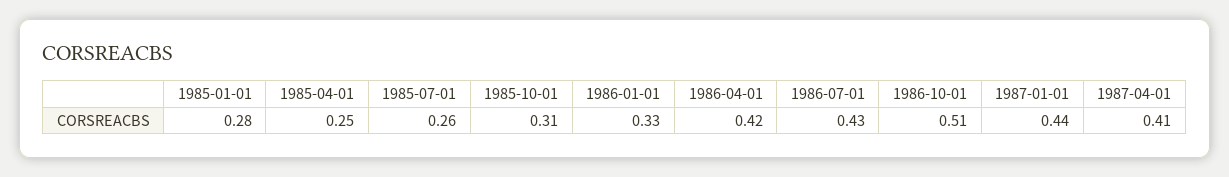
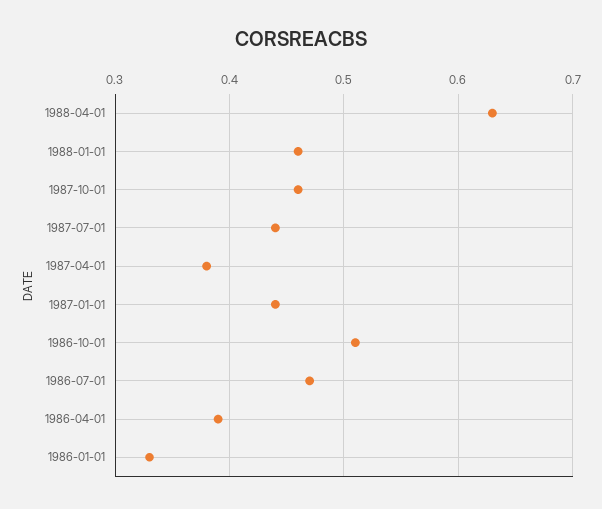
1985-01-01: 0.28 -> none
1985-04-01: 0.25 -> none
1985-07-01: 0.26 -> none
1985-10-01: 0.31 -> none
1986-04-01: 0.42 -> 0.39
1986-07-01: 0.43 -> 0.47
1987-04-01: 0.41 -> 0.38
1988-04-01: none -> 0.63
1988-01-01: none -> 0.46
1987-10-01: none -> 0.46
1987-07-01: none -> 0.44

